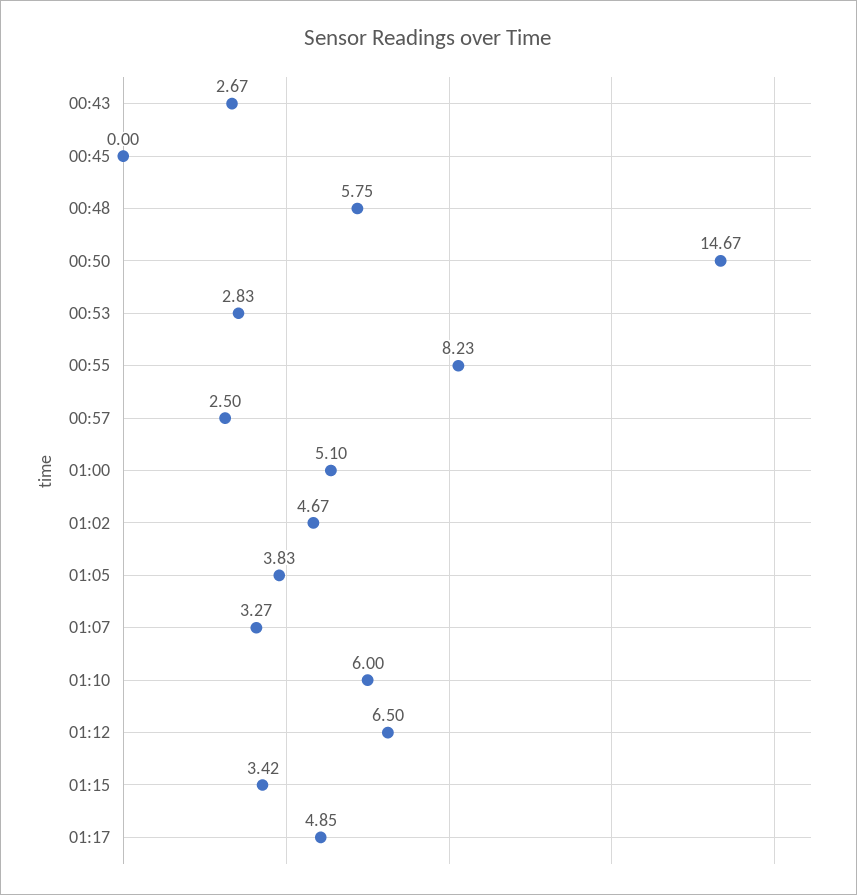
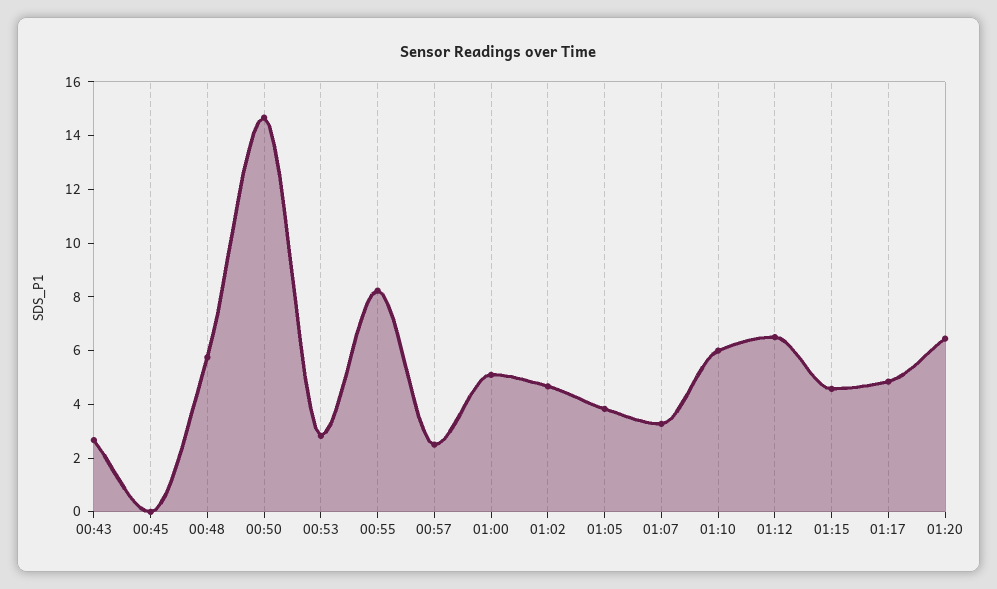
01:15: 3.42 -> 4.5
01:20: none -> 6.5

